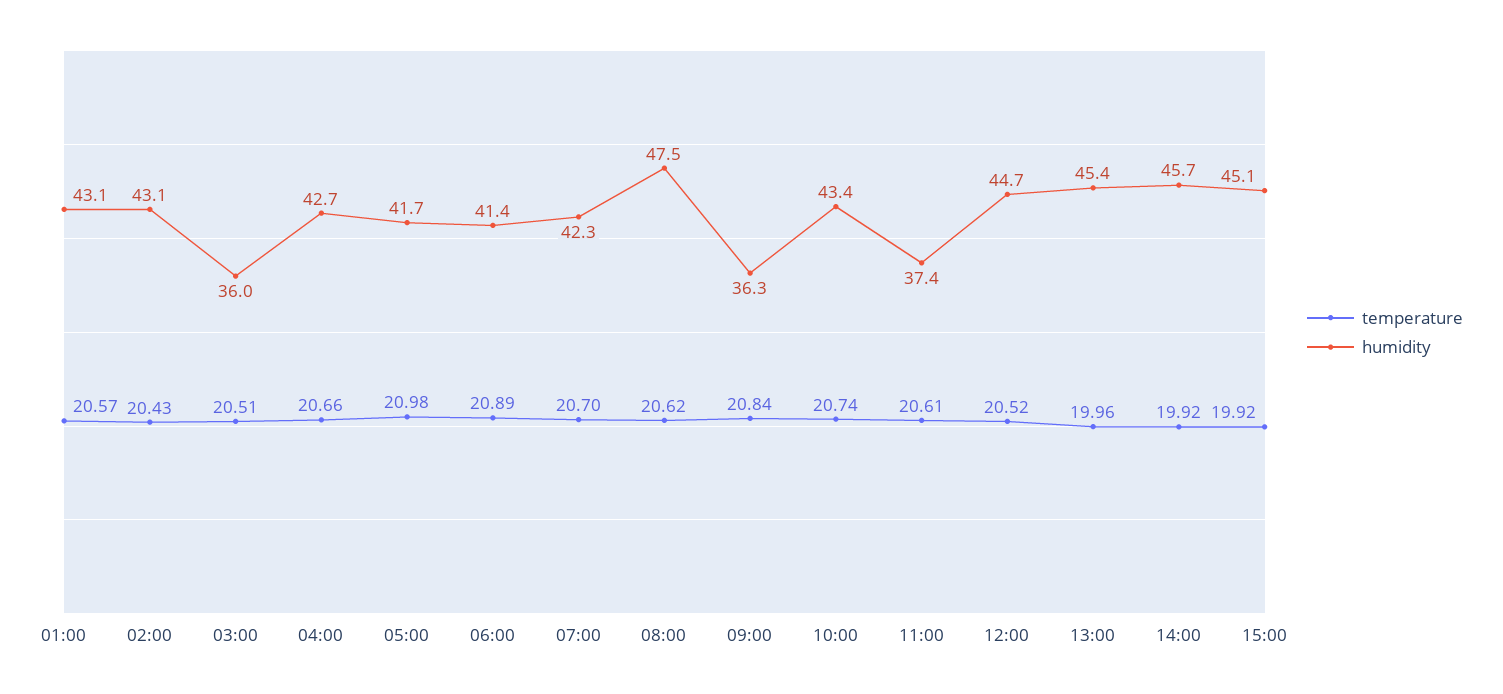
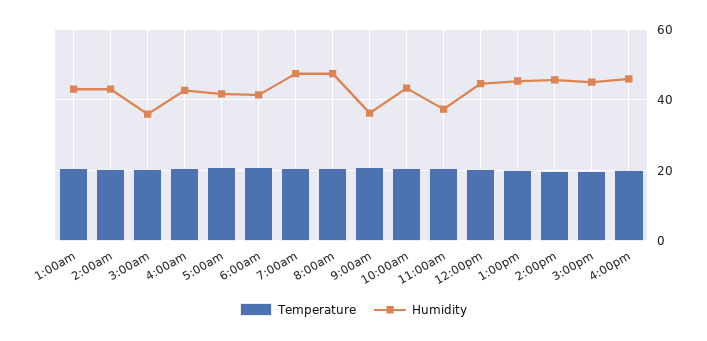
humidity, 07:00: 42.3 -> 48
temperature, 4:00pm: none -> 20
humidity, 4:00pm: none -> 46

